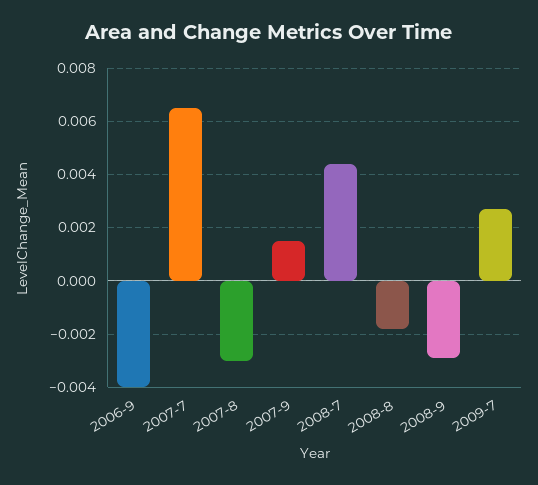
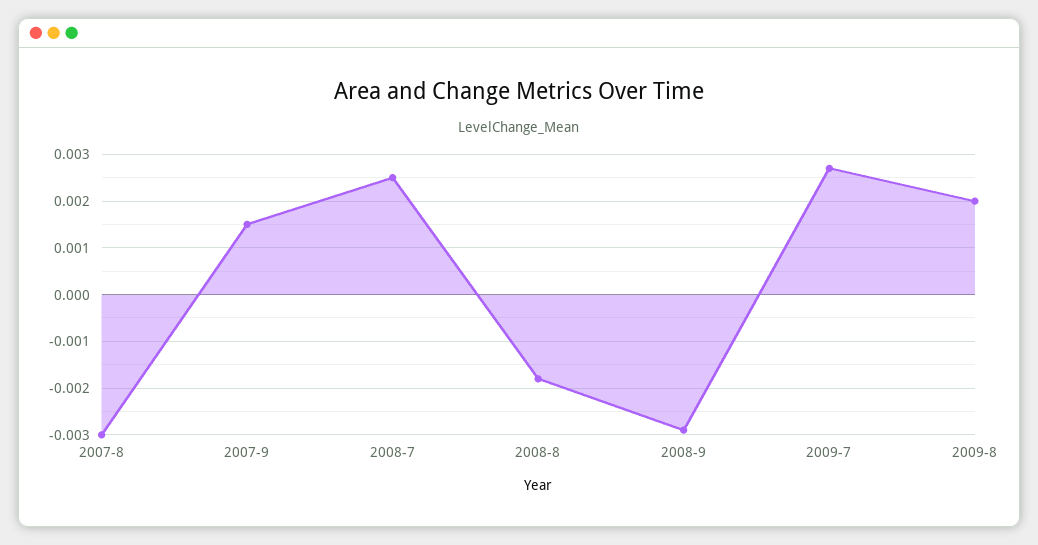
2006-9: -0.004 -> none
2007-7: 0.0065 -> none
2008-7: 0.0045 -> 0.0025
2009-8: none -> 0.002

